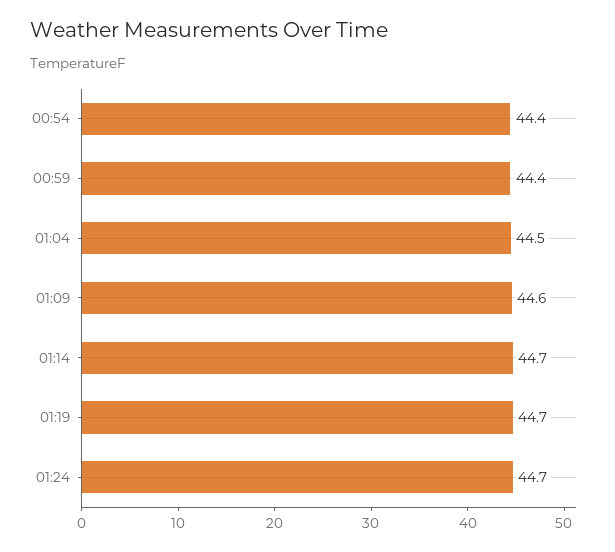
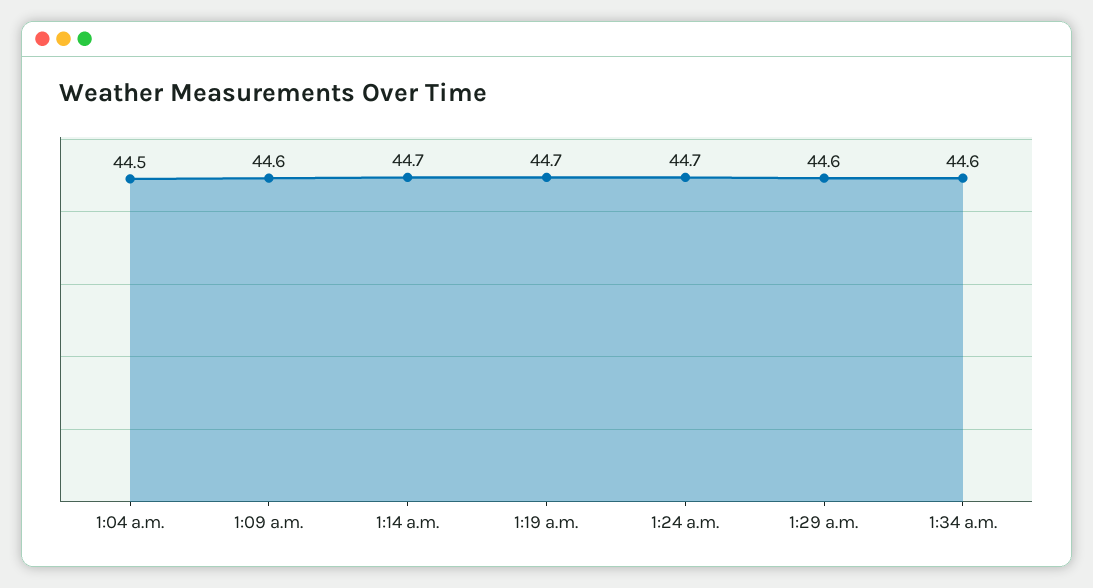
00:54: 44.4 -> none
00:59: 44.4 -> none
1:29 a.m.: none -> 44.6
1:34 a.m.: none -> 44.6

